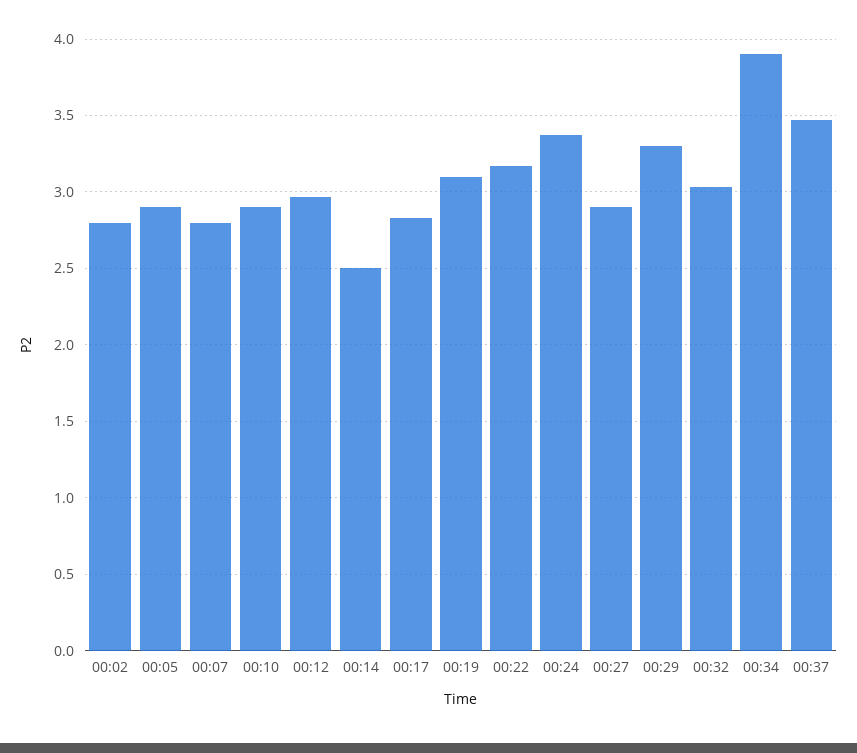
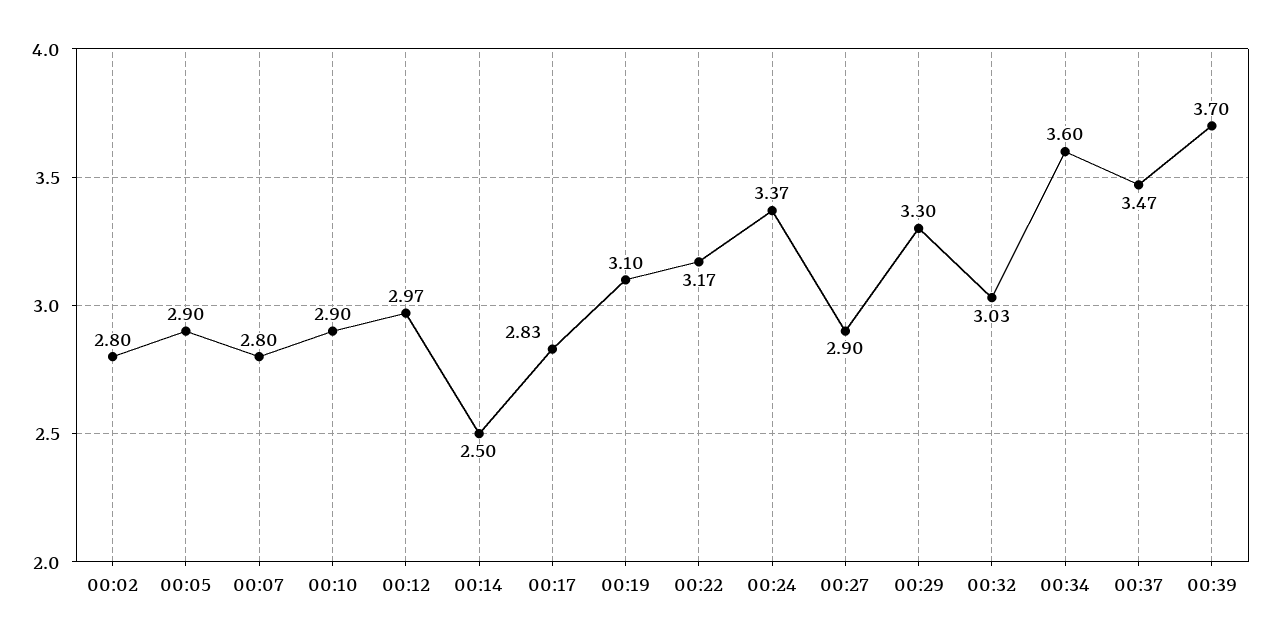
00:34: 3.9 -> 3.6
00:39: none -> 3.7

